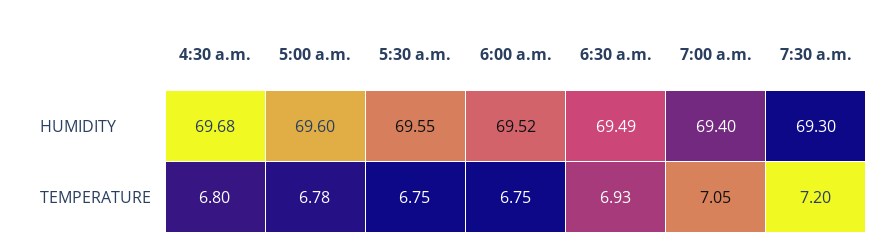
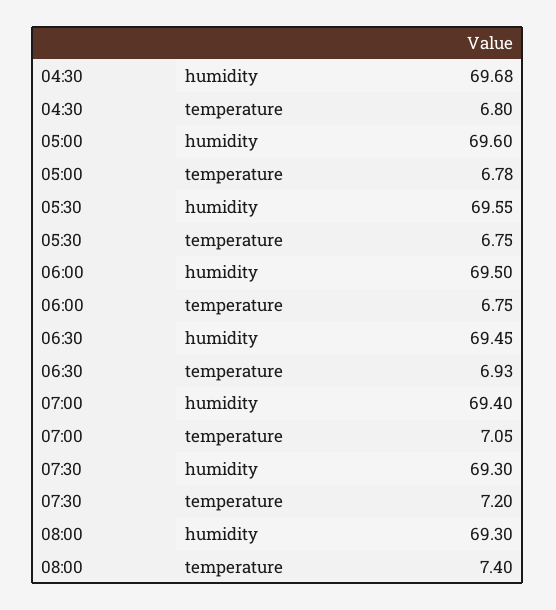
6:00 a.m., HUMIDITY: 69.52 -> 69.5
6:30 a.m., HUMIDITY: 69.49 -> 69.45
08:00, HUMIDITY: none -> 69.3
08:00, TEMPERATURE: none -> 7.4

